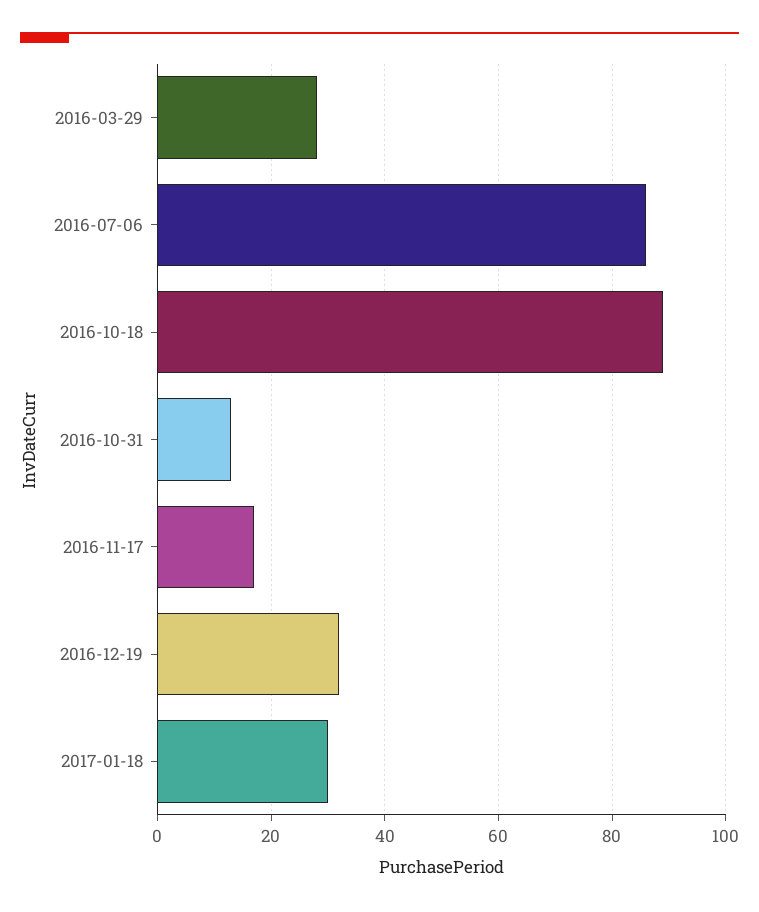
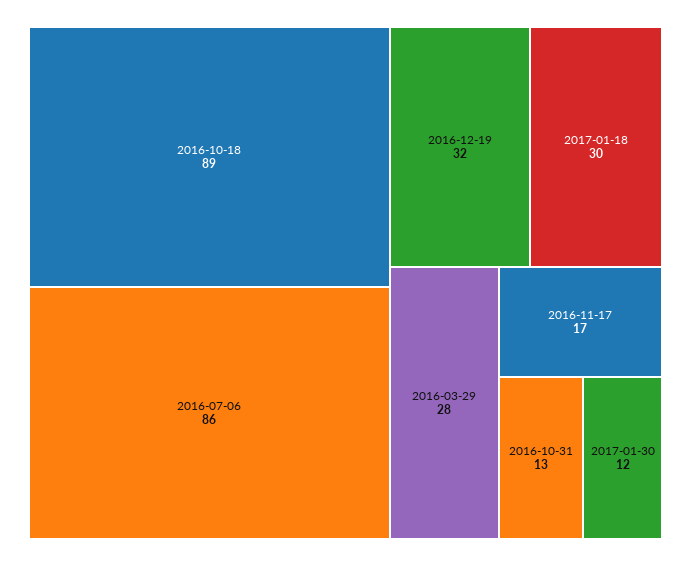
2017-01-30: none -> 12

